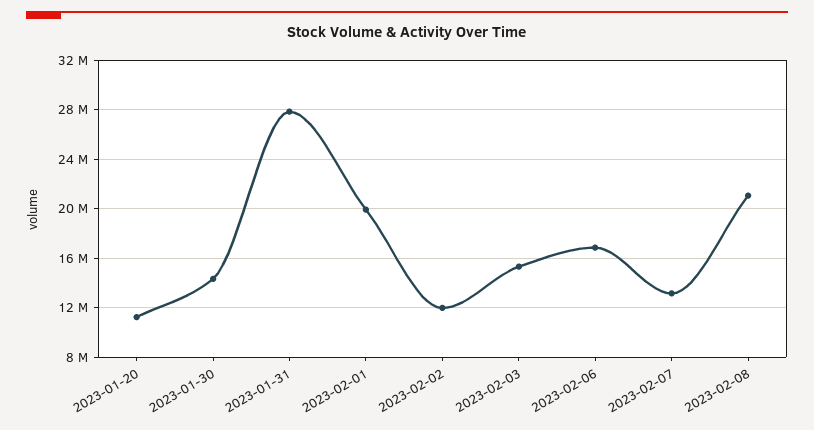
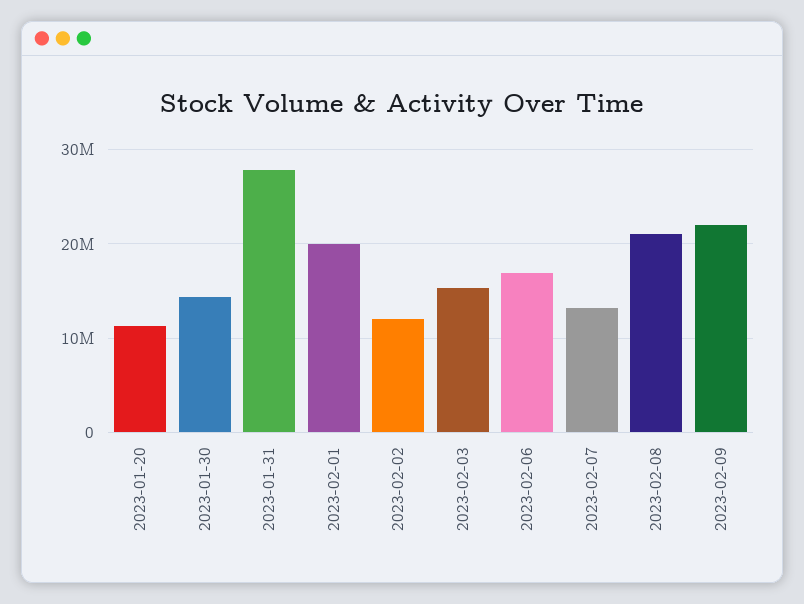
2023-02-09: none -> 22000000

